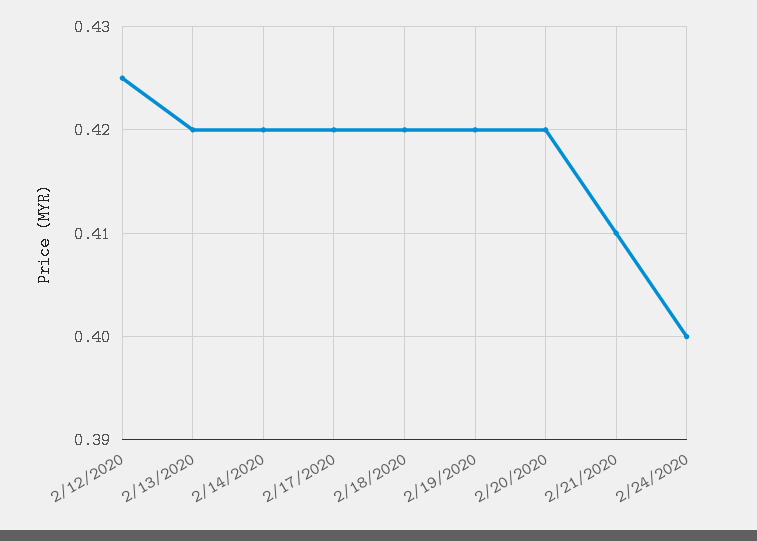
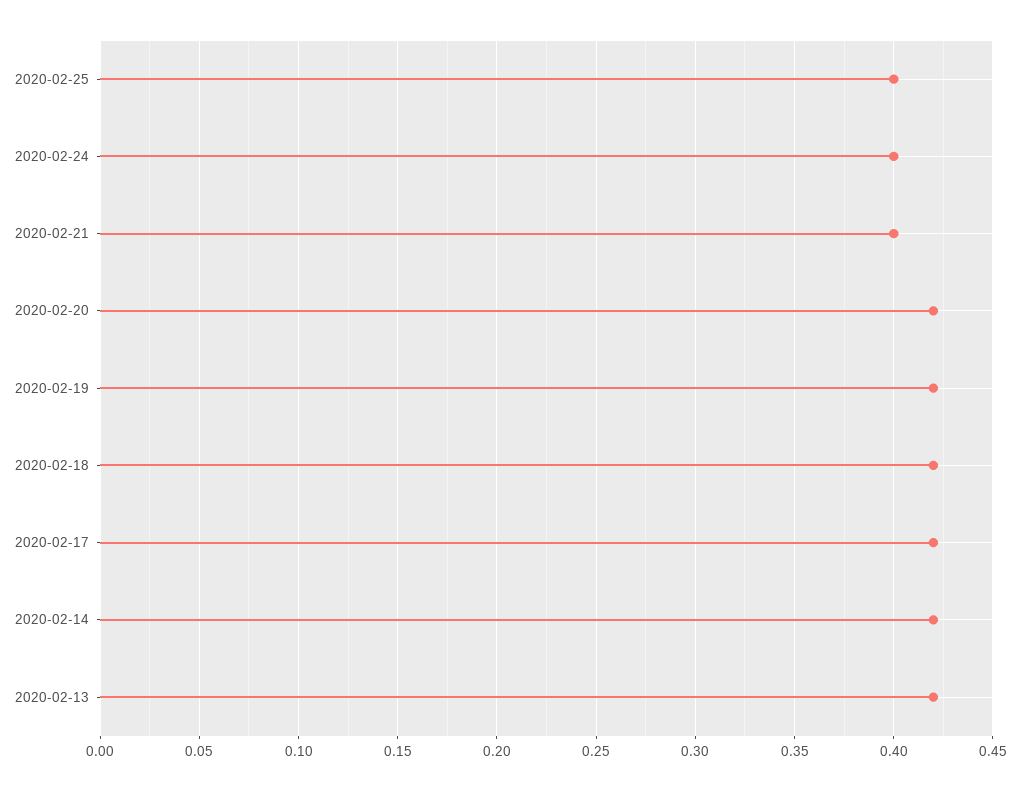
2/12/2020: 0.425 -> none
2/21/2020: 0.41 -> 0.4
2020-02-25: none -> 0.4

